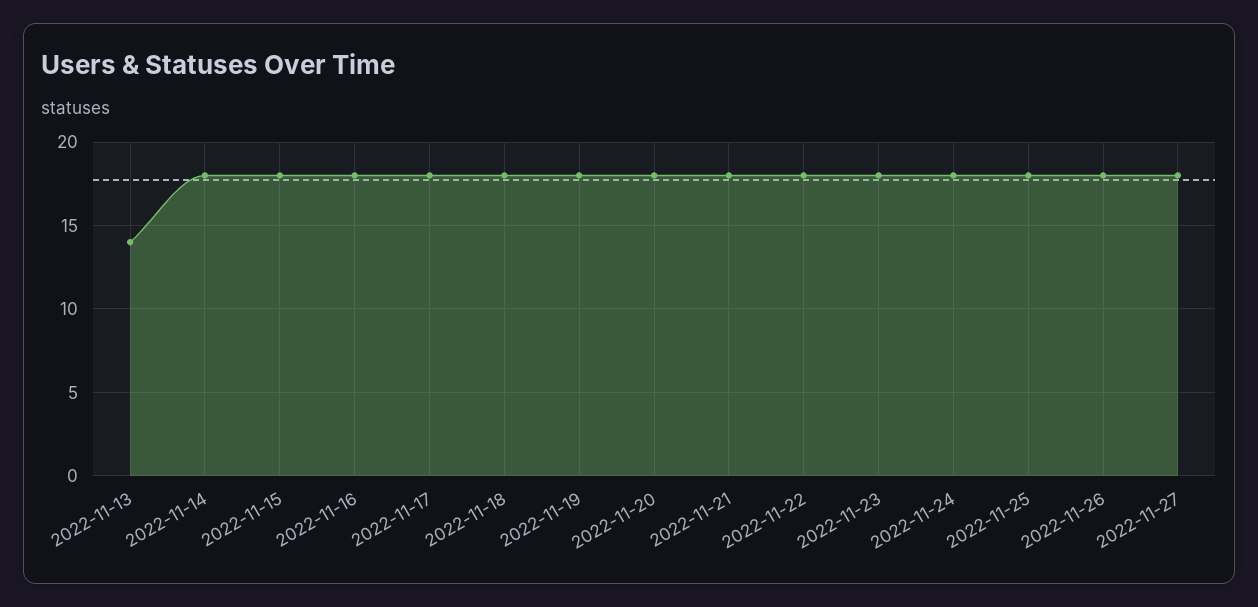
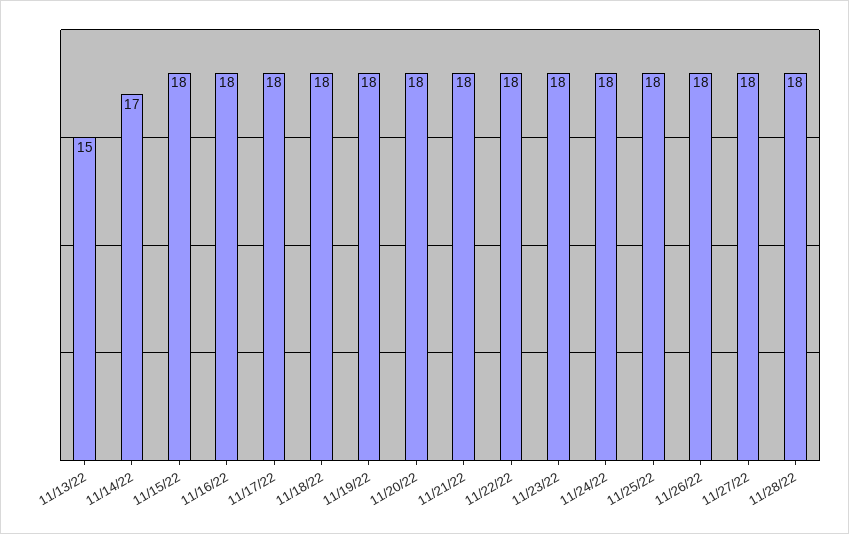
2022-11-13: 14 -> 15
2022-11-14: 18 -> 17
11/28/22: none -> 18

